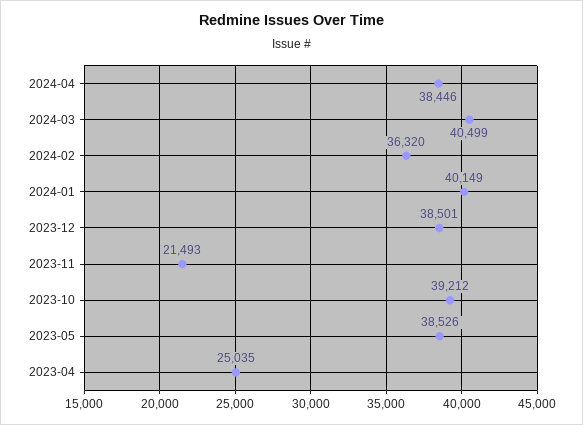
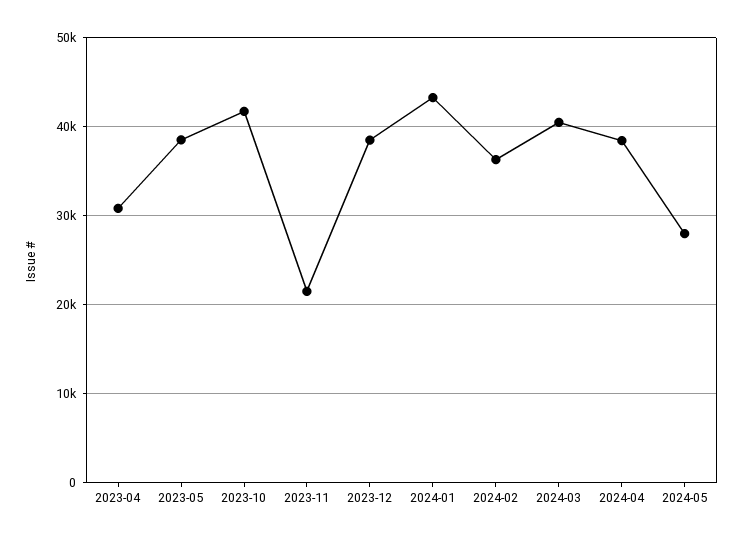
2024-01: 40149 -> 43000
2023-10: 39212 -> 42000
2023-04: 25035 -> 31000
2024-05: none -> 28000

